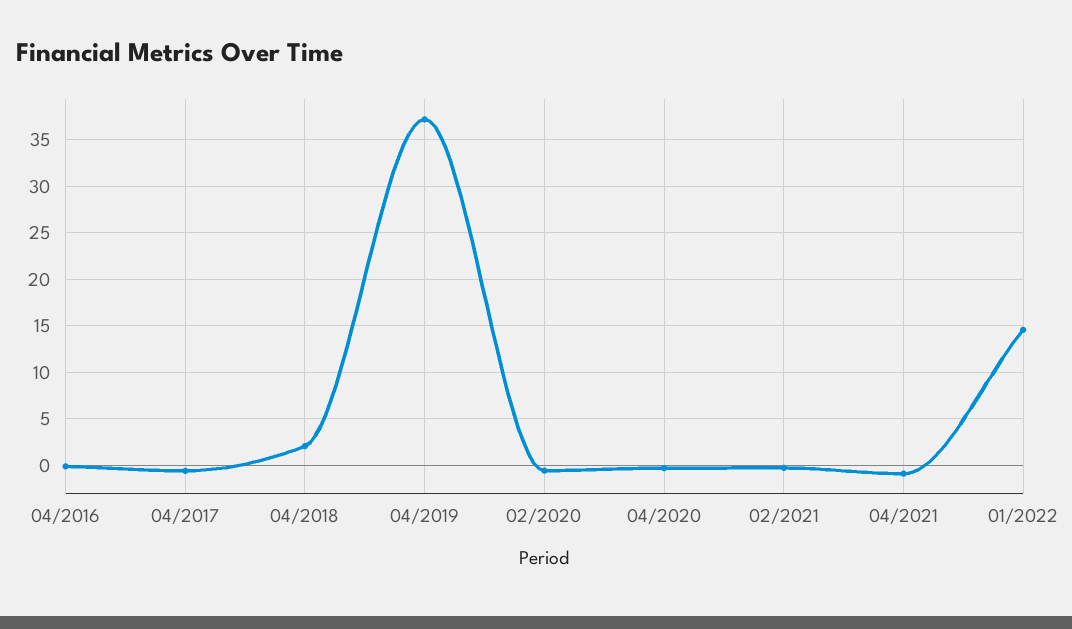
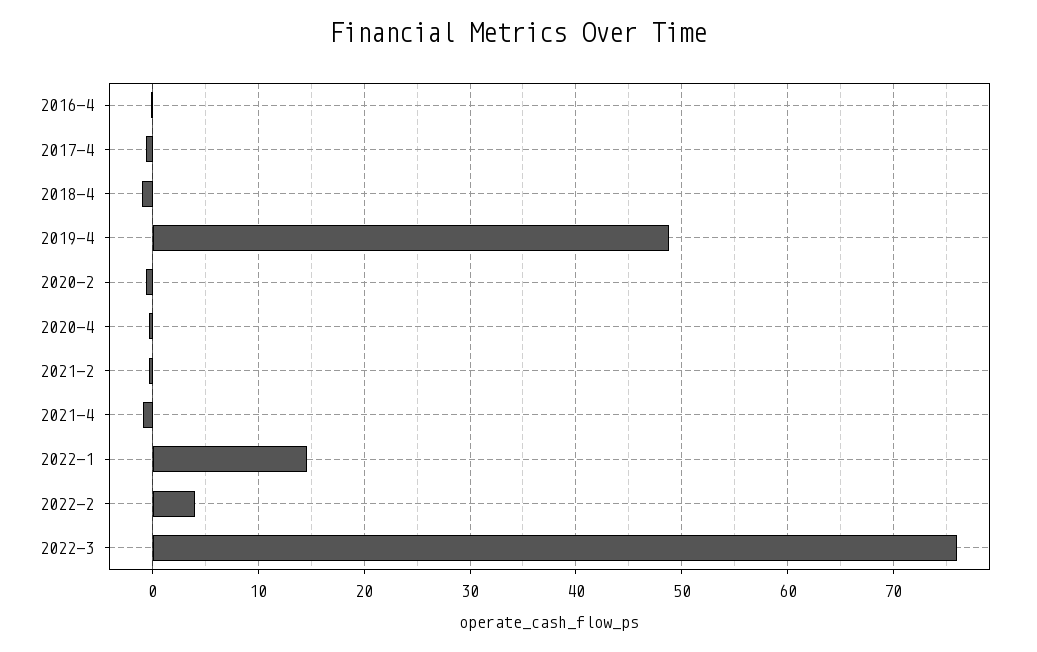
04/2018: 2 -> -1
04/2019: 37 -> 49
2022-2: none -> 4
2022-3: none -> 76

